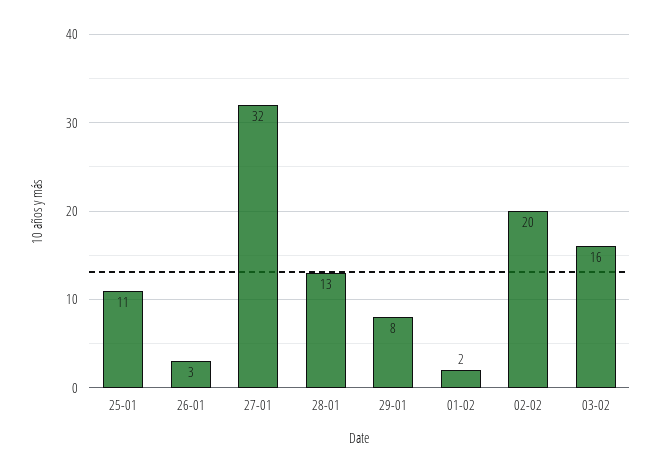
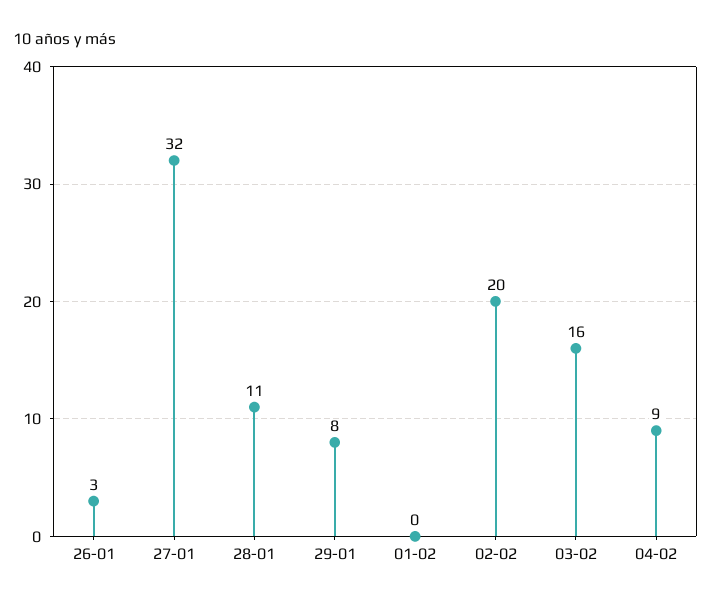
25-01: 11 -> none
28-01: 13 -> 11
01-02: 2 -> 0
04-02: none -> 9

